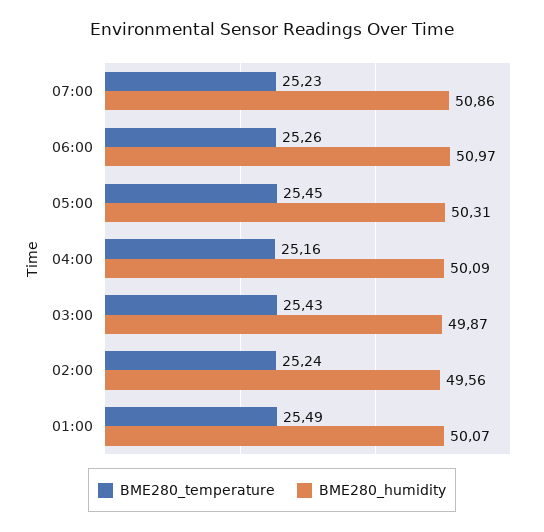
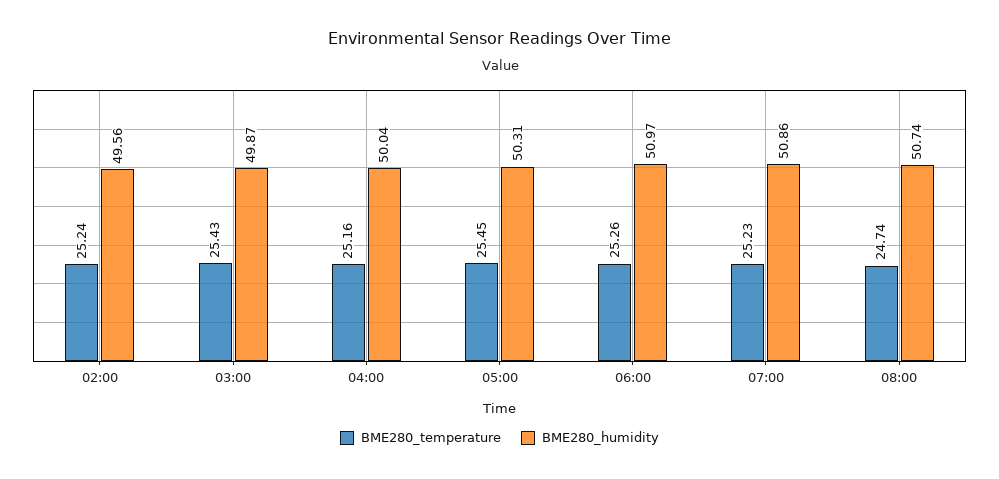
BME280_humidity, 04:00: 50.09 -> 50.04
BME280_temperature, 01:00: 25.49 -> none
BME280_humidity, 01:00: 50.07 -> none
BME280_temperature, 08:00: none -> 24.74
BME280_humidity, 08:00: none -> 50.74

